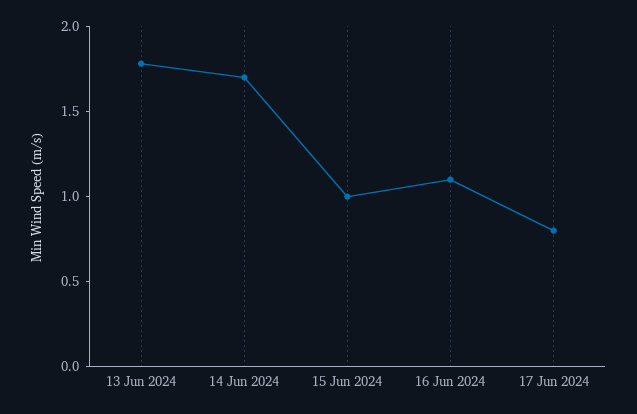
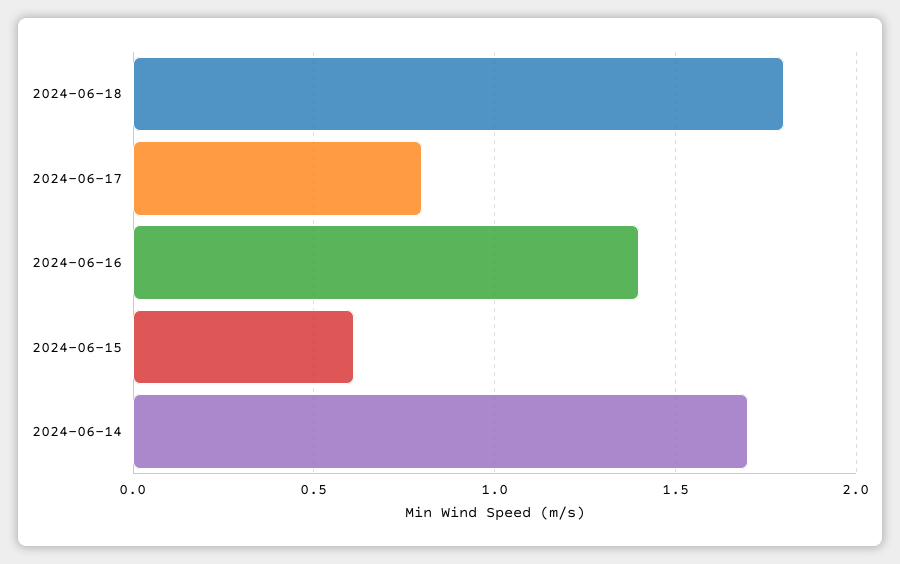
13 Jun 2024: 1.8 -> none
15 Jun 2024: 1 -> 0.6
16 Jun 2024: 1.1 -> 1.4
2024-06-18: none -> 1.8

